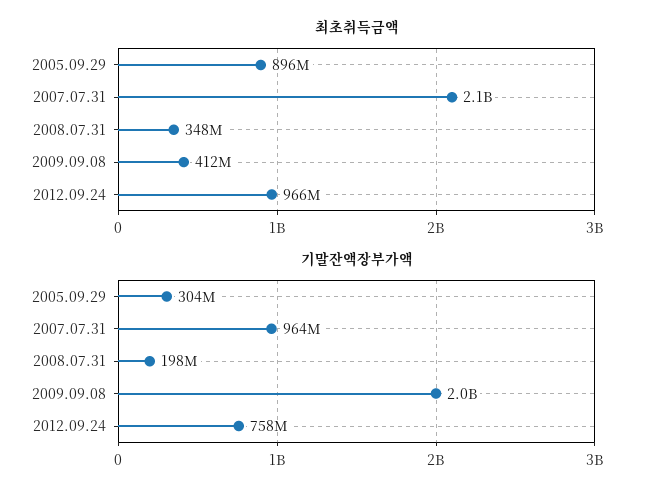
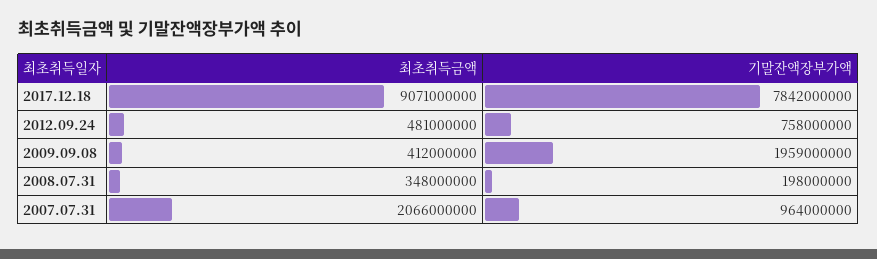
최초취득금액, 2005.09.29: 896000000 -> none
최초취득금액, 2012.09.24: 966000000 -> 481000000
기말잔액장부가액, 2005.09.29: 304000000 -> none
최초취득금액, 2017.12.18: none -> 9071000000
기말잔액장부가액, 2017.12.18: none -> 7842000000

